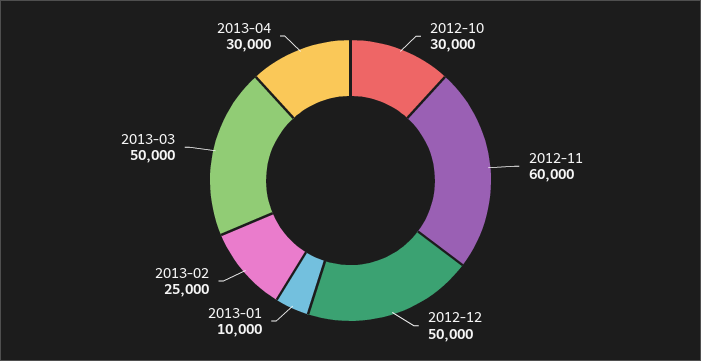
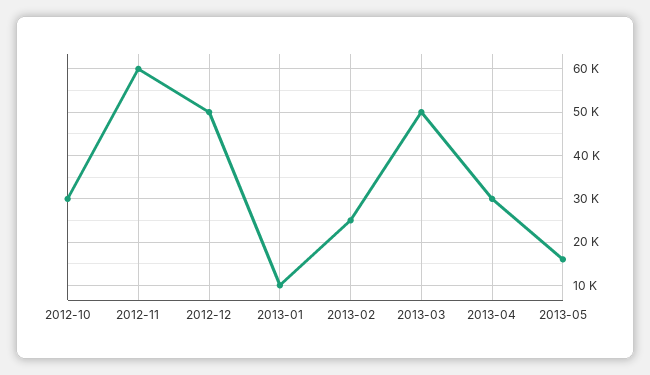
2013-05: none -> 16000

